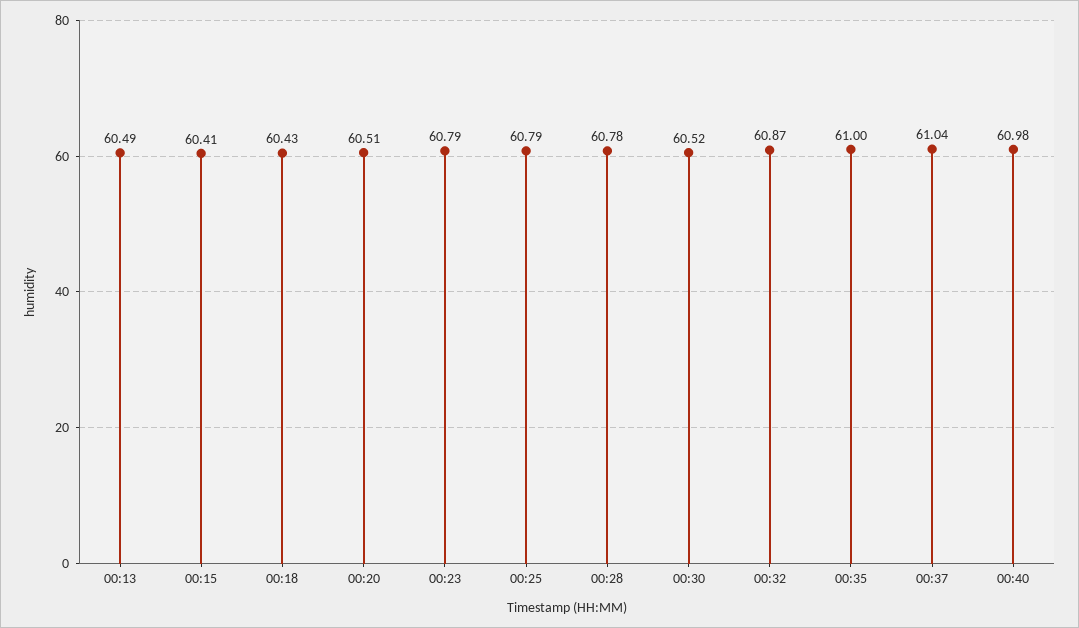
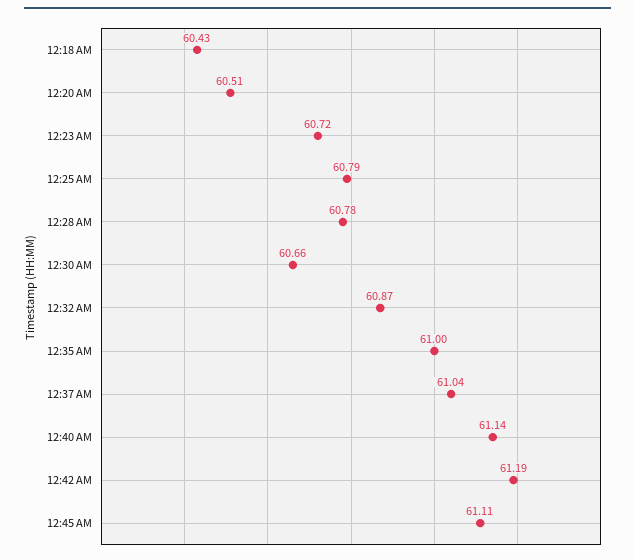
00:13: 60.49 -> none
00:15: 60.41 -> none
00:23: 60.79 -> 60.72
00:30: 60.52 -> 60.66
00:40: 60.98 -> 61.14
12:42 AM: none -> 61.19
12:45 AM: none -> 61.11

